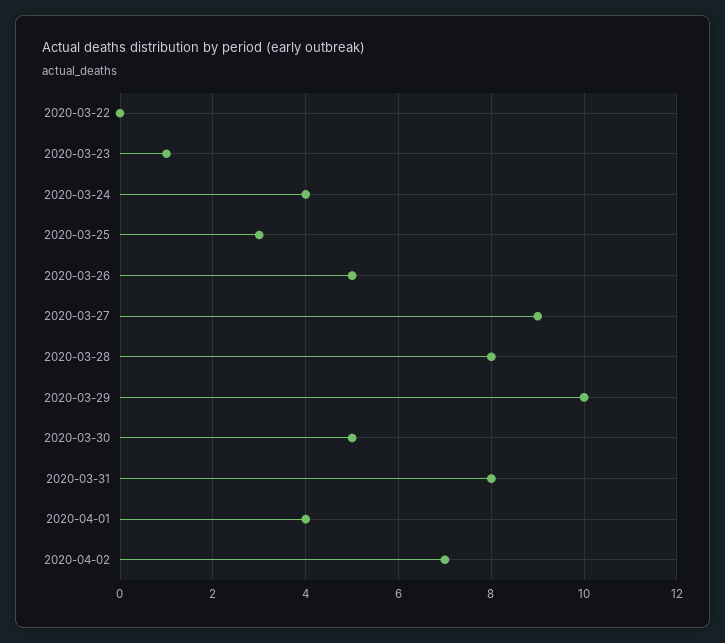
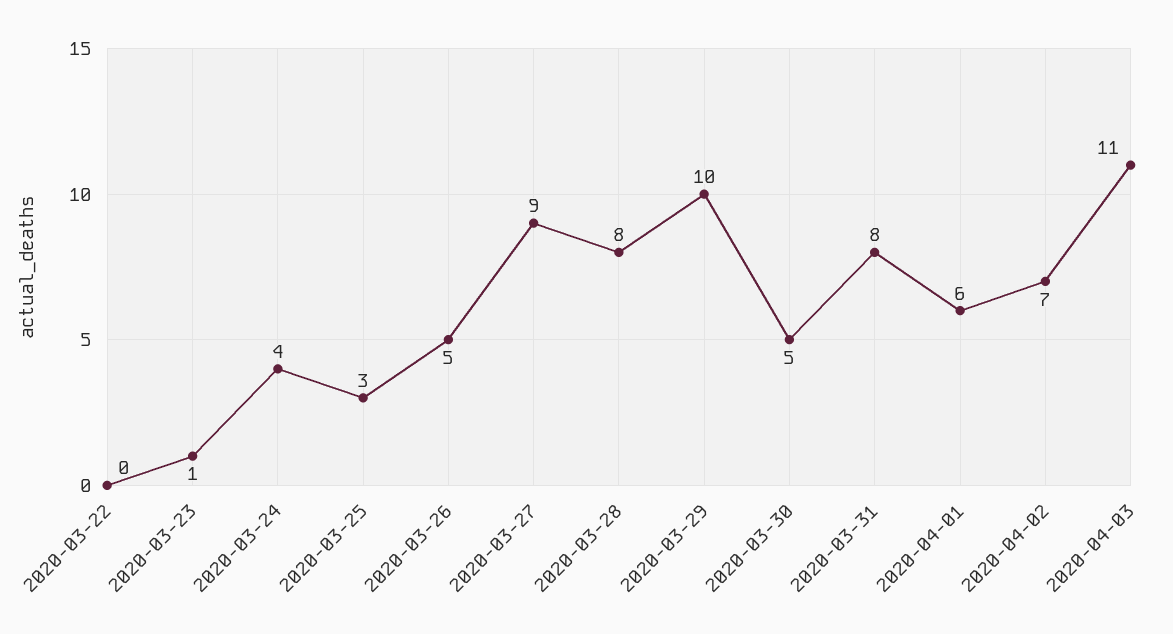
2020-04-01: 4 -> 6
2020-04-03: none -> 11

